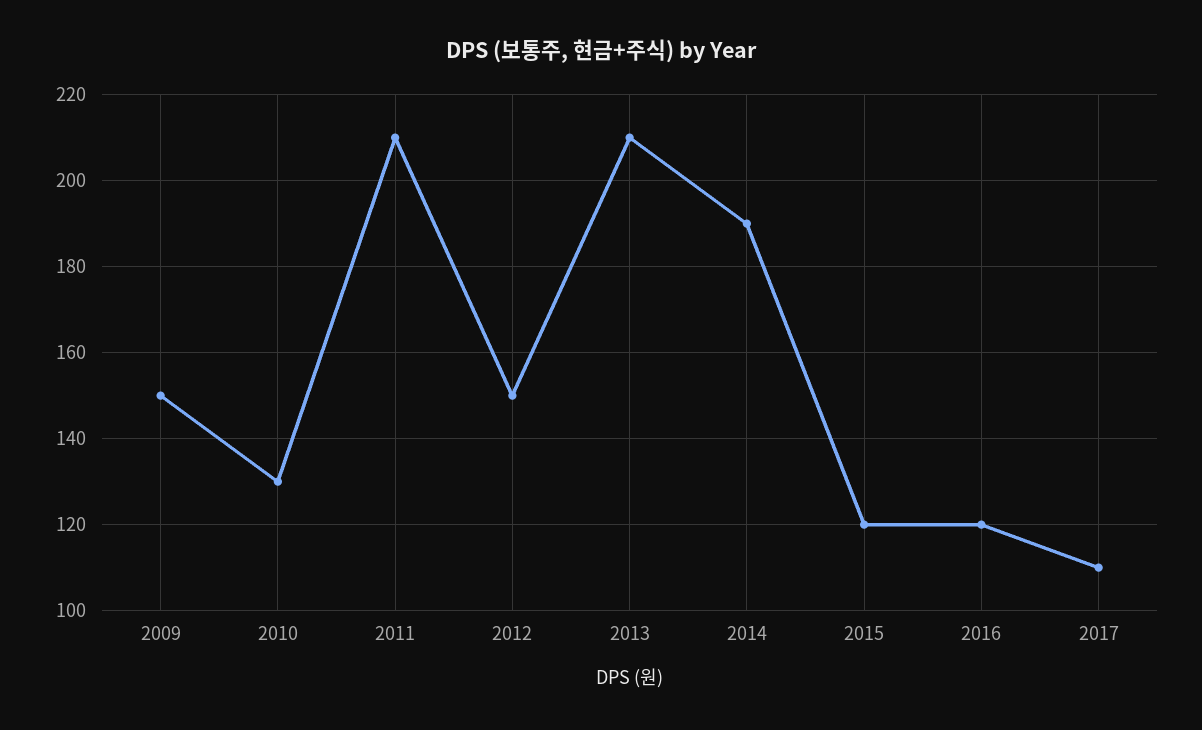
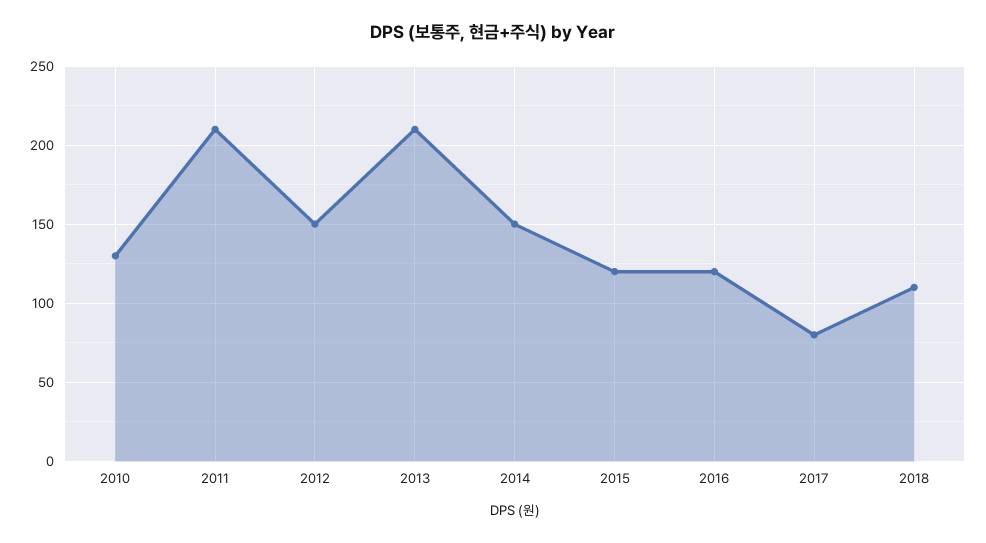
2009: 150 -> none
2014: 190 -> 150
2017: 110 -> 80
2018: none -> 110

